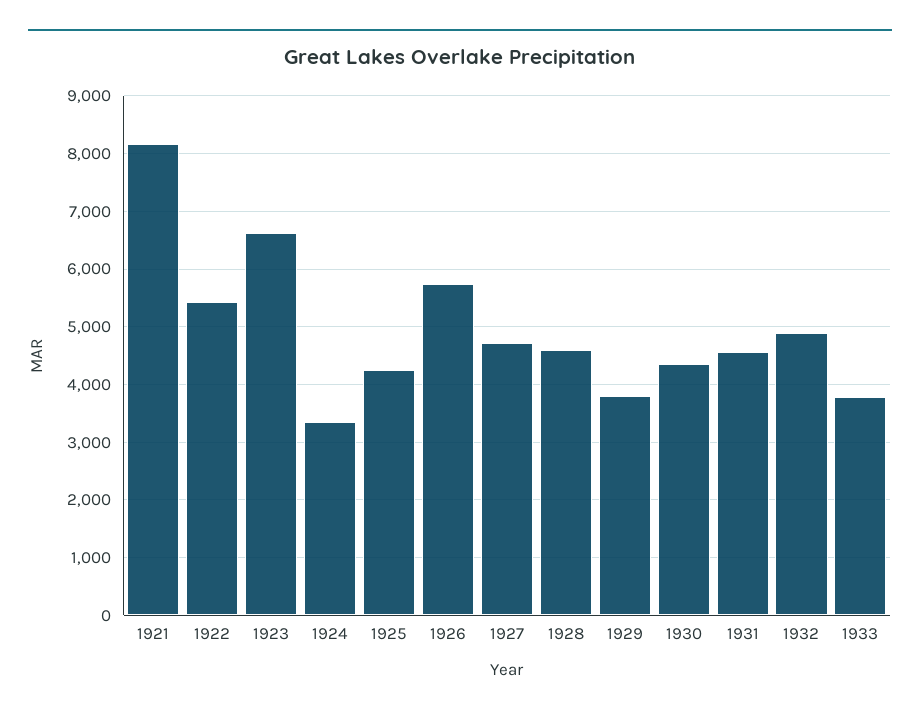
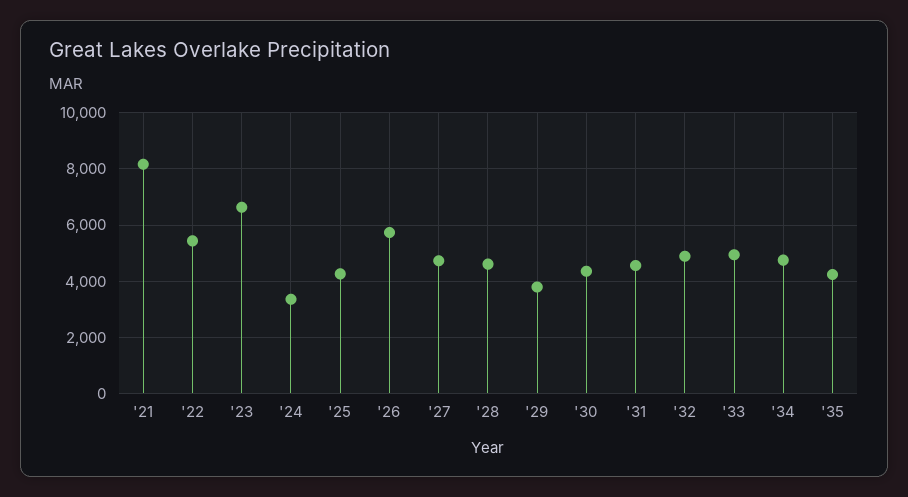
1933: 3800 -> 5000
'34: none -> 4750
'35: none -> 4250

